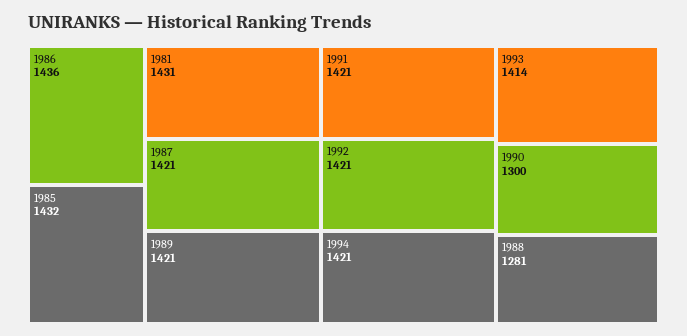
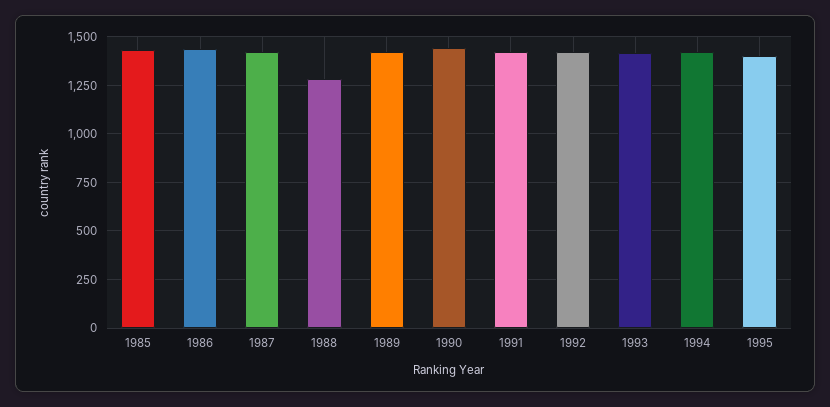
1981: 1431 -> none
1990: 1300 -> 1450
1995: none -> 1400

